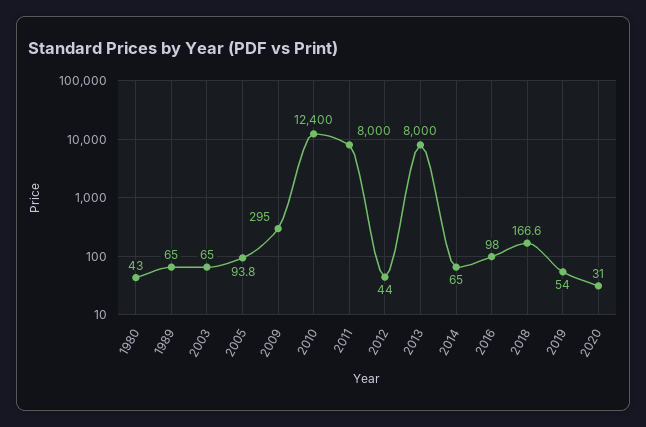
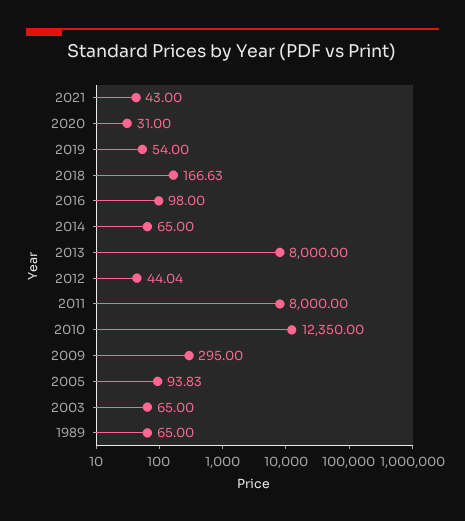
1980: 43 -> none
2010: 12400 -> 12350
2021: none -> 43

